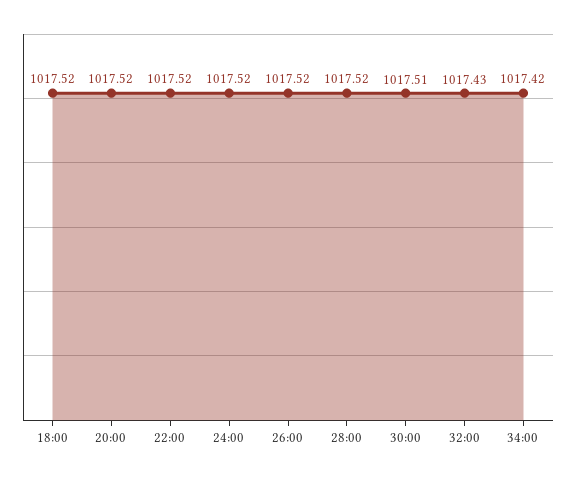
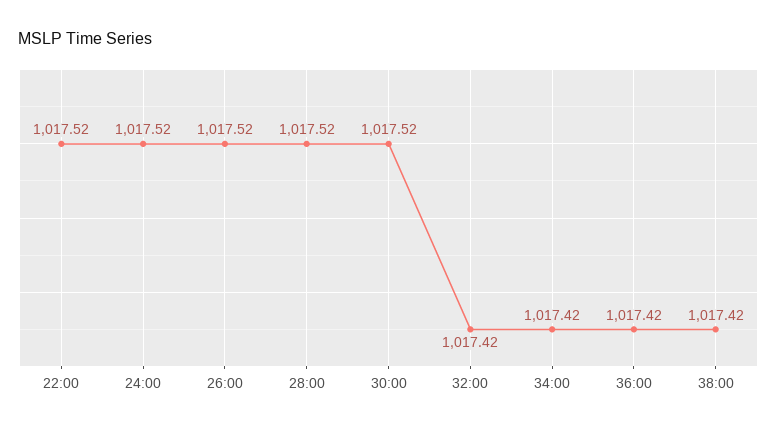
18:00: 1017.52 -> none
20:00: 1017.52 -> none
30:00: 1017.51 -> 1017.52
32:00: 1017.43 -> 1017.42
36:00: none -> 1017.42
38:00: none -> 1017.42

